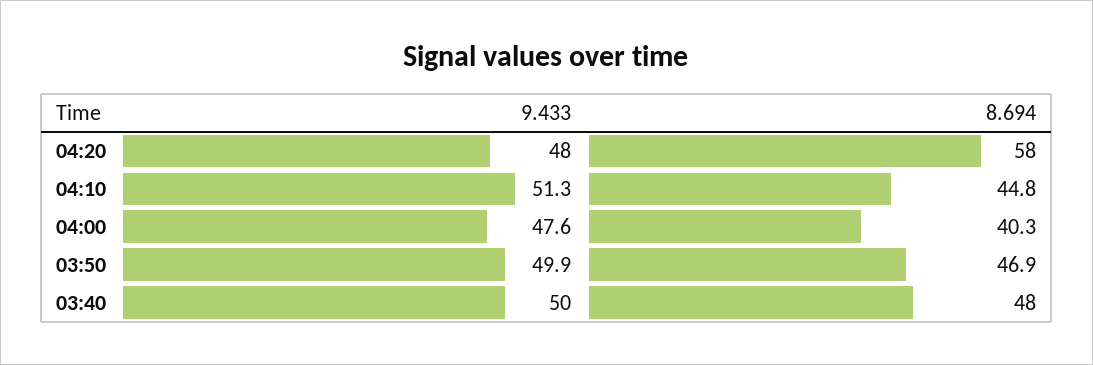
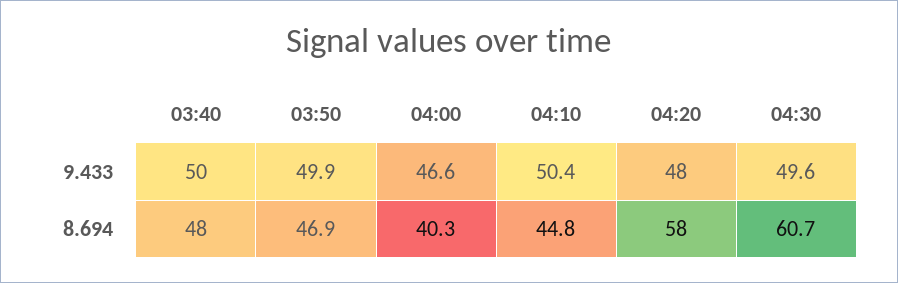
9.433, 04:10: 51.3 -> 50.4
9.433, 04:00: 47.6 -> 46.6
9.433, 04:30: none -> 49.6
8.694, 04:30: none -> 60.7

